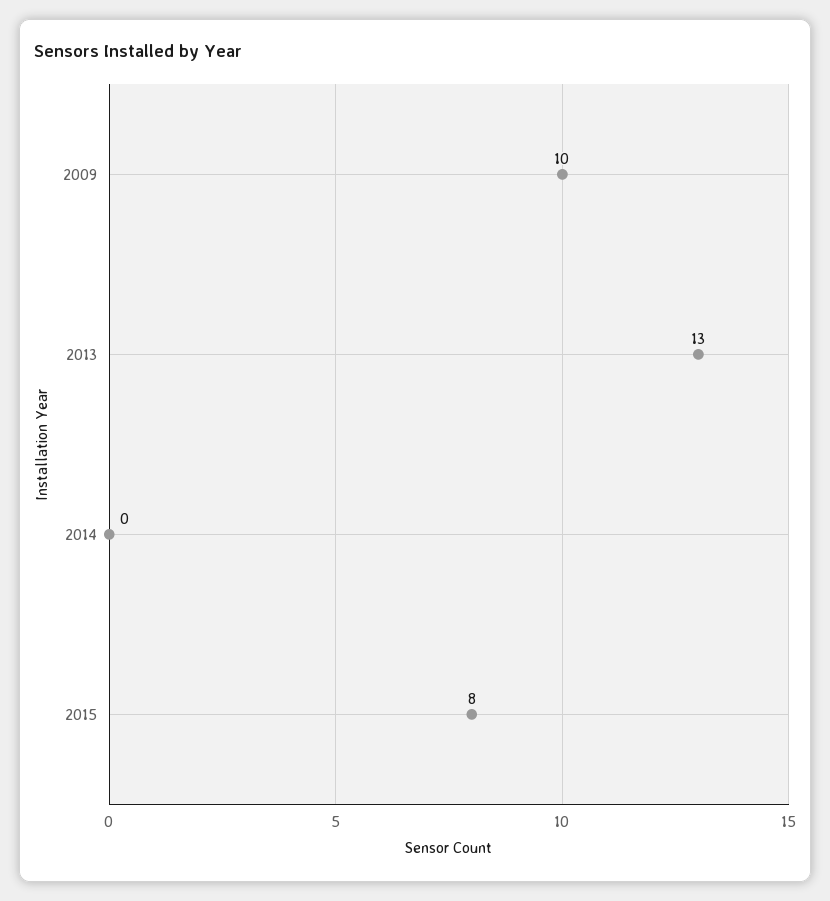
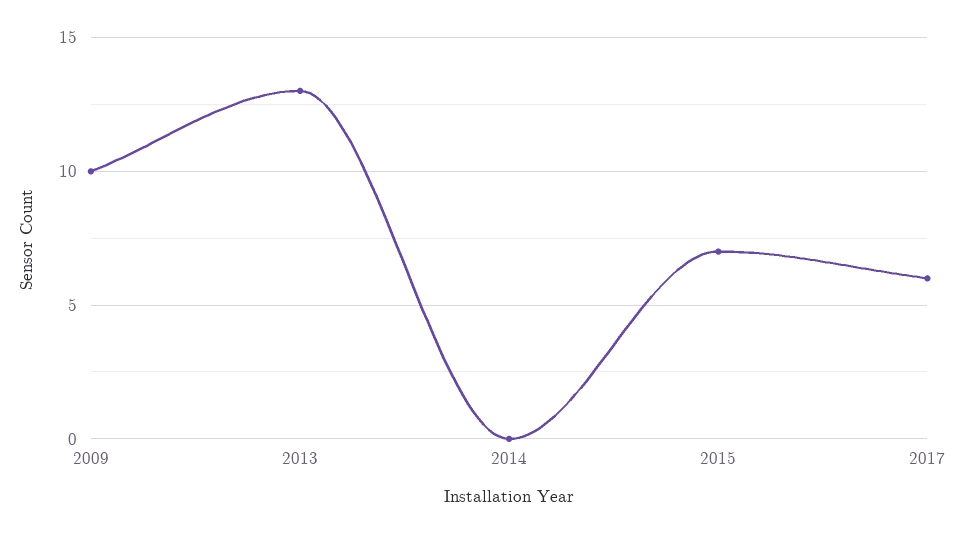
2015: 8 -> 7
2017: none -> 6

